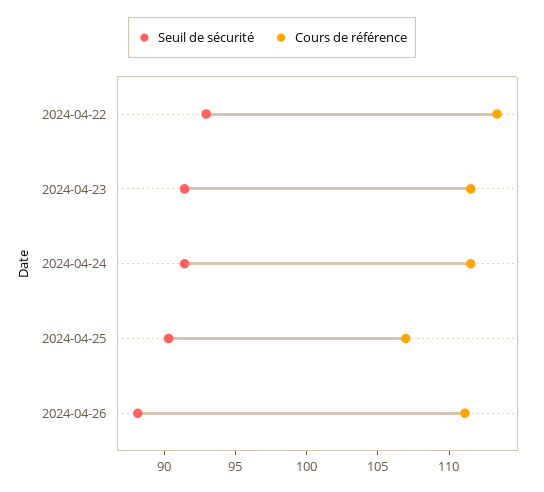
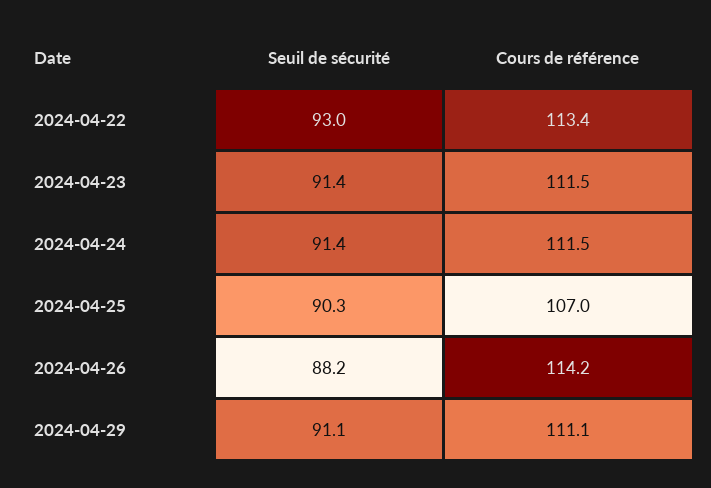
Cours de référence, 2024-04-26: 111 -> 114.2
Seuil de sécurité, 2024-04-29: none -> 91.1
Cours de référence, 2024-04-29: none -> 111.1

